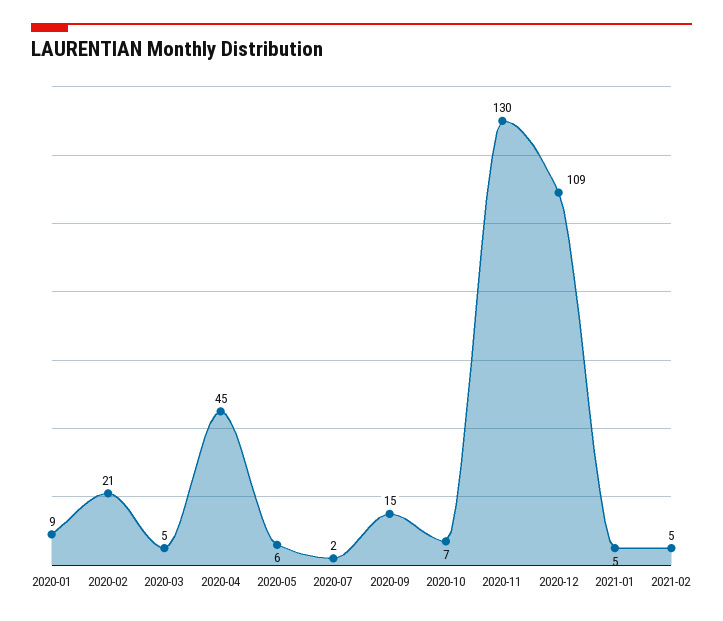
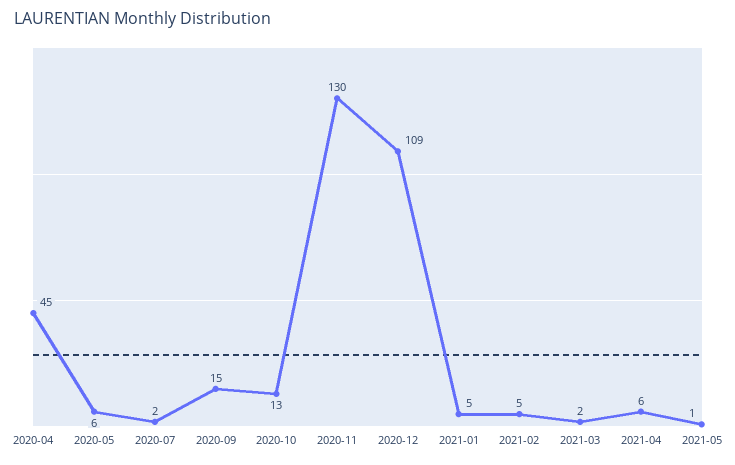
2020-01: 9 -> none
2020-02: 21 -> none
2020-03: 5 -> none
2020-10: 7 -> 13
2021-03: none -> 2
2021-04: none -> 6
2021-05: none -> 1

